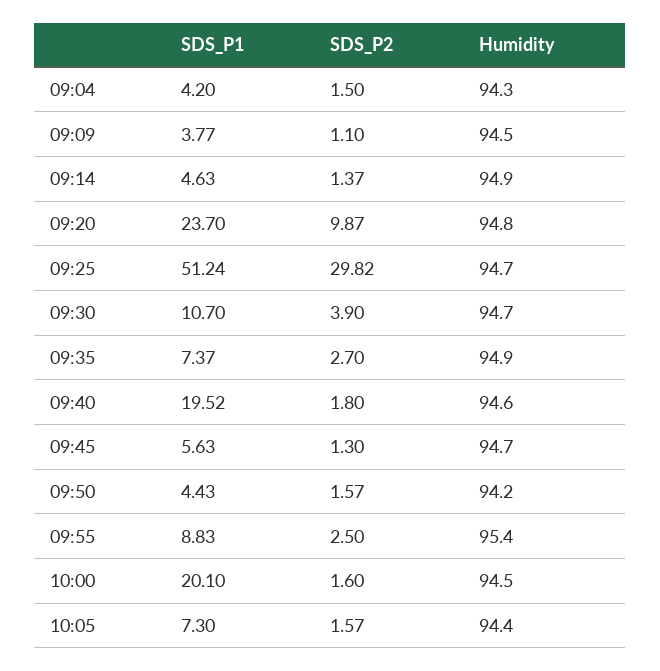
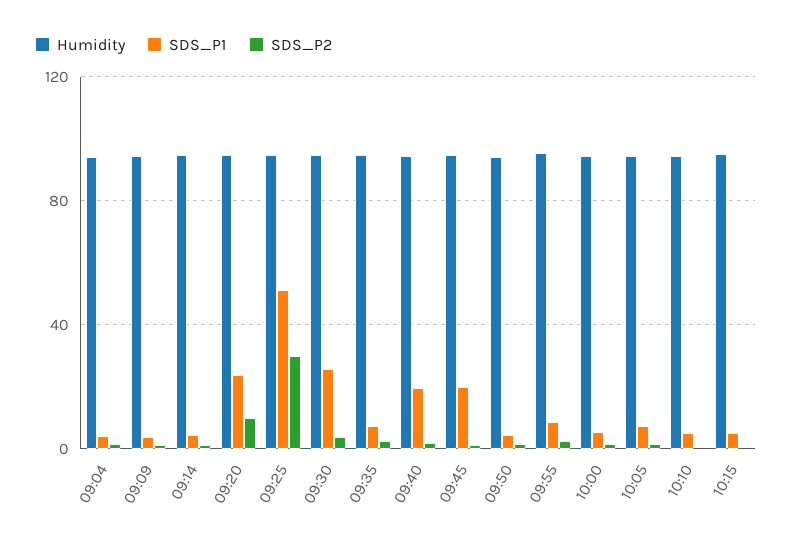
SDS_P1, 09:30: 10.7 -> 25
SDS_P1, 09:45: 5.63 -> 20
SDS_P1, 10:00: 20.1 -> 5
Humidity, 10:10: none -> 95
SDS_P1, 10:10: none -> 5
SDS_P2, 10:10: none -> 0
Humidity, 10:15: none -> 95
SDS_P1, 10:15: none -> 5
SDS_P2, 10:15: none -> 0

